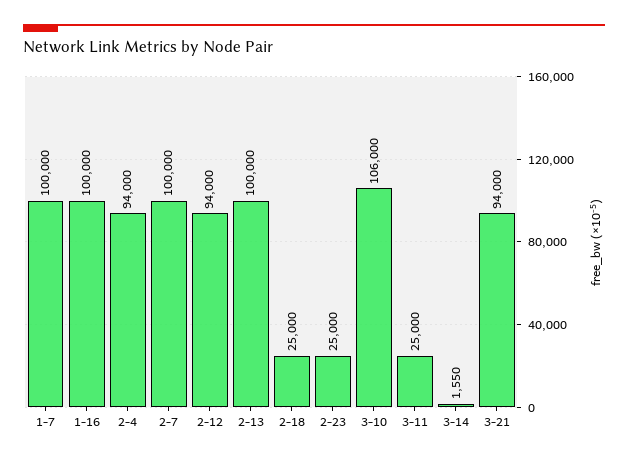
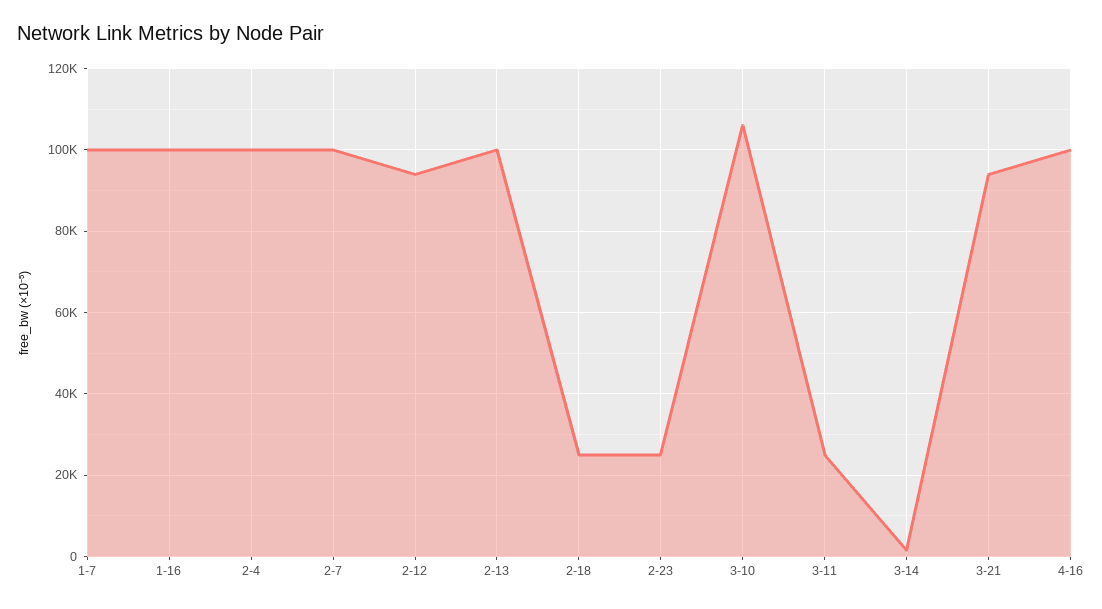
2-4: 94000 -> 100000
4-16: none -> 100000

